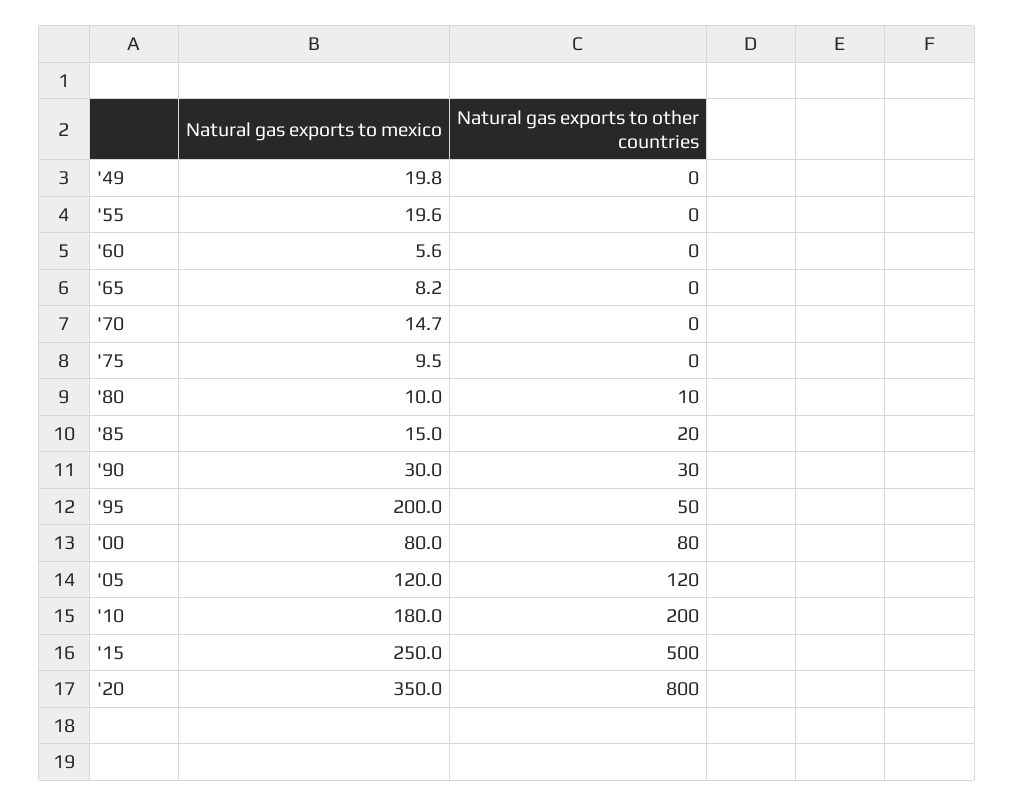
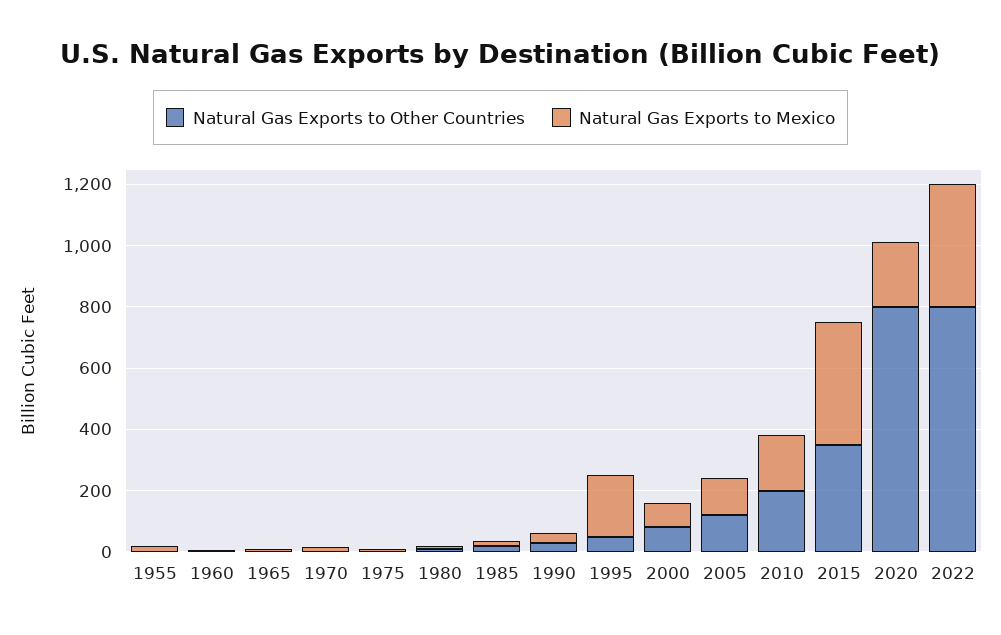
Natural gas exports to mexico, '49: 19.8 -> none
Natural gas exports to other countries, '49: 0 -> none
Natural gas exports to mexico, '15: 250 -> 400
Natural gas exports to other countries, '15: 500 -> 350
Natural gas exports to mexico, '20: 350 -> 200
Natural gas exports to other countries, 2022: none -> 800
Natural gas exports to mexico, 2022: none -> 400

